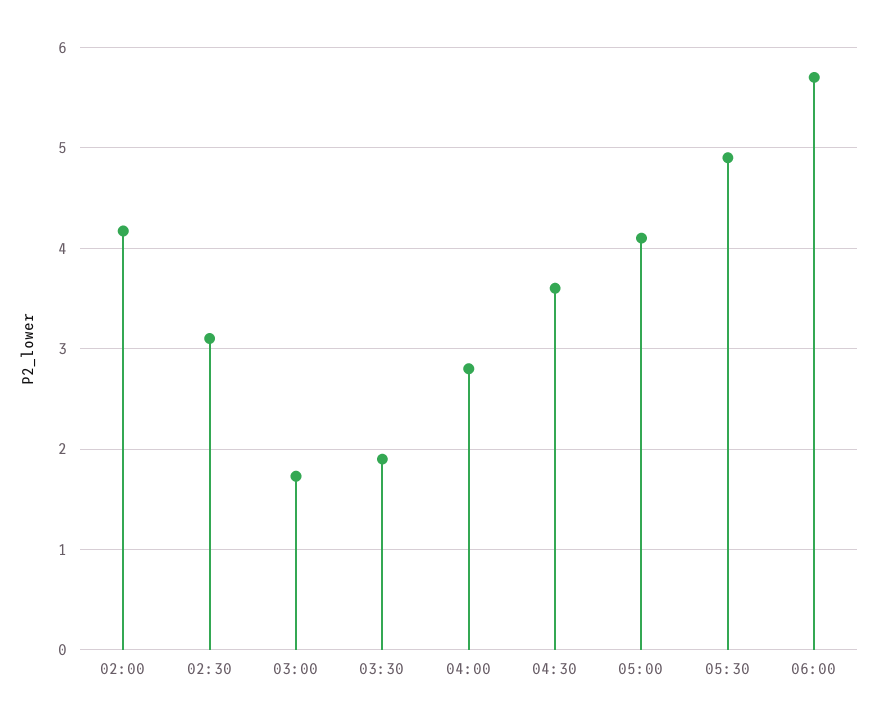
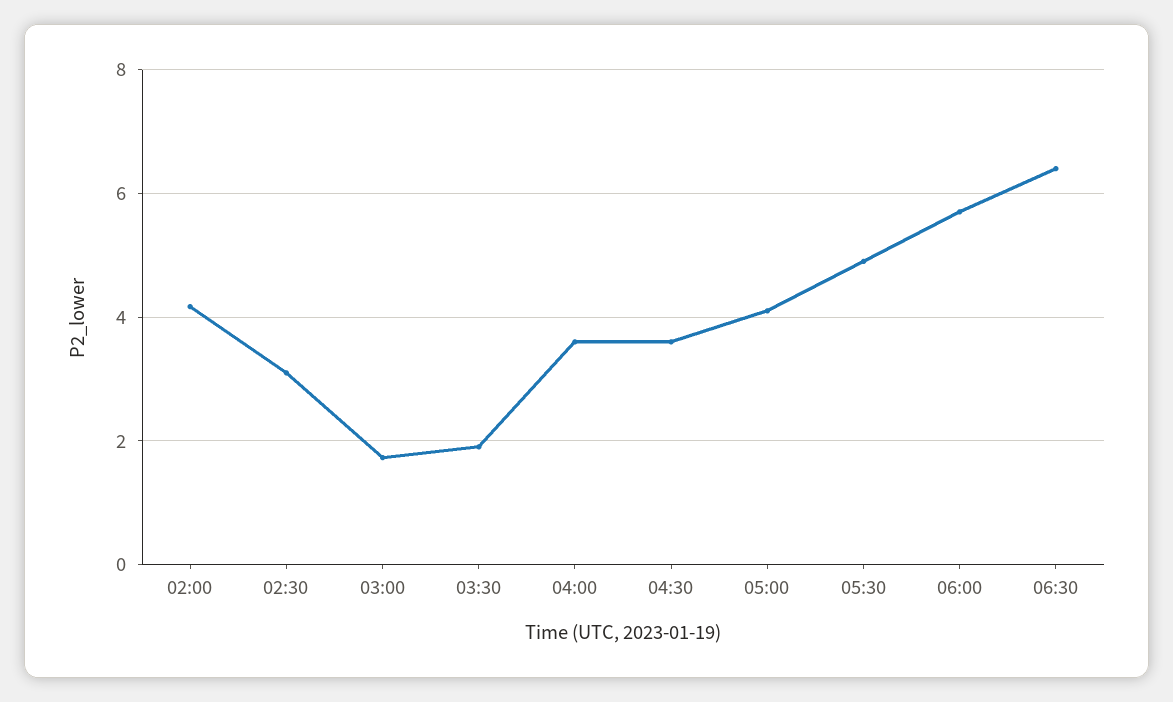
04:00: 2.8 -> 3.6
06:30: none -> 6.4

